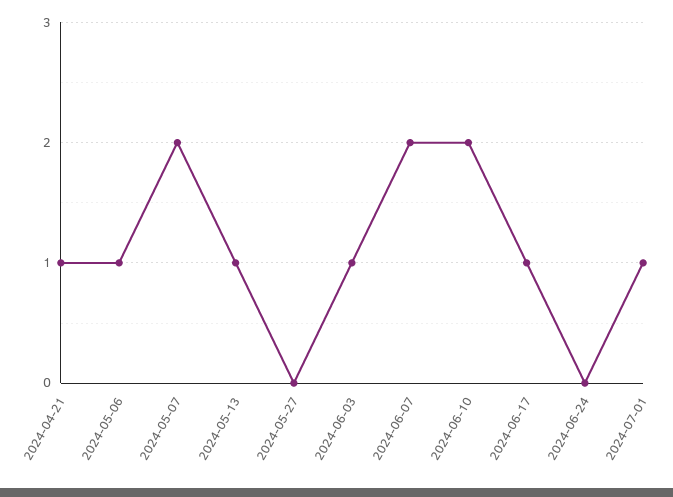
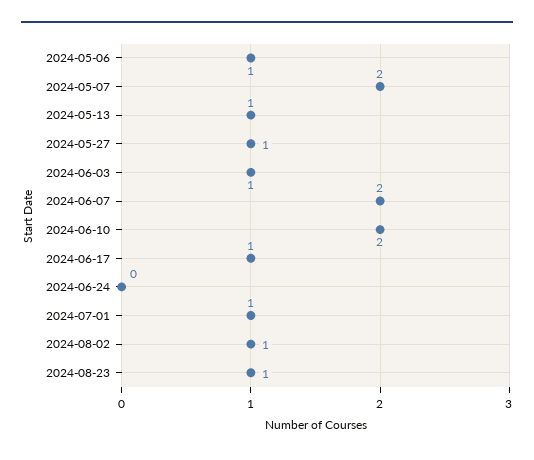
2024-04-21: 1 -> none
2024-05-27: 0 -> 1
2024-08-02: none -> 1
2024-08-23: none -> 1

